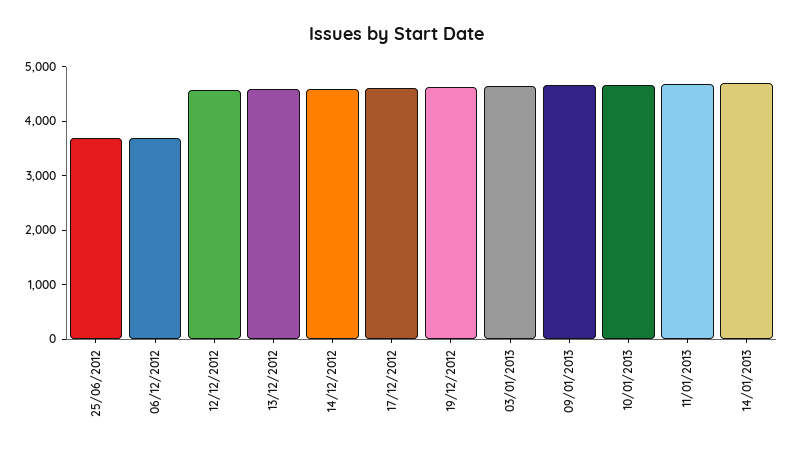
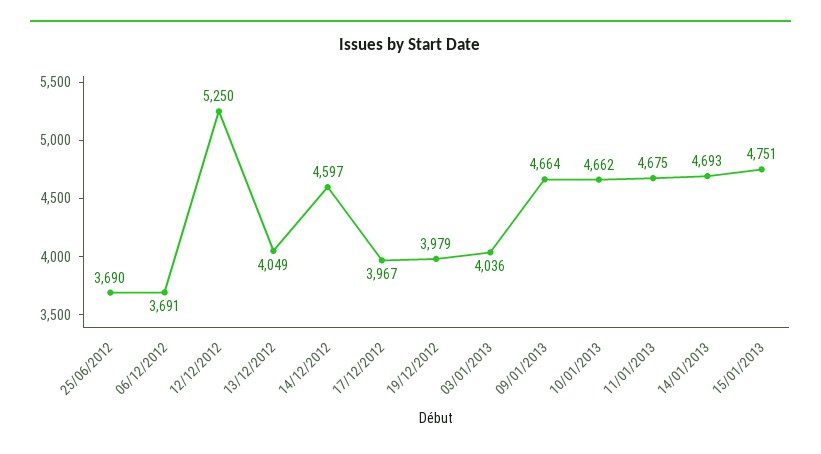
12/12/2012: 4600 -> 5250
13/12/2012: 4600 -> 4049
17/12/2012: 4600 -> 3967
19/12/2012: 4600 -> 3979
03/01/2013: 4600 -> 4036
15/01/2013: none -> 4751

